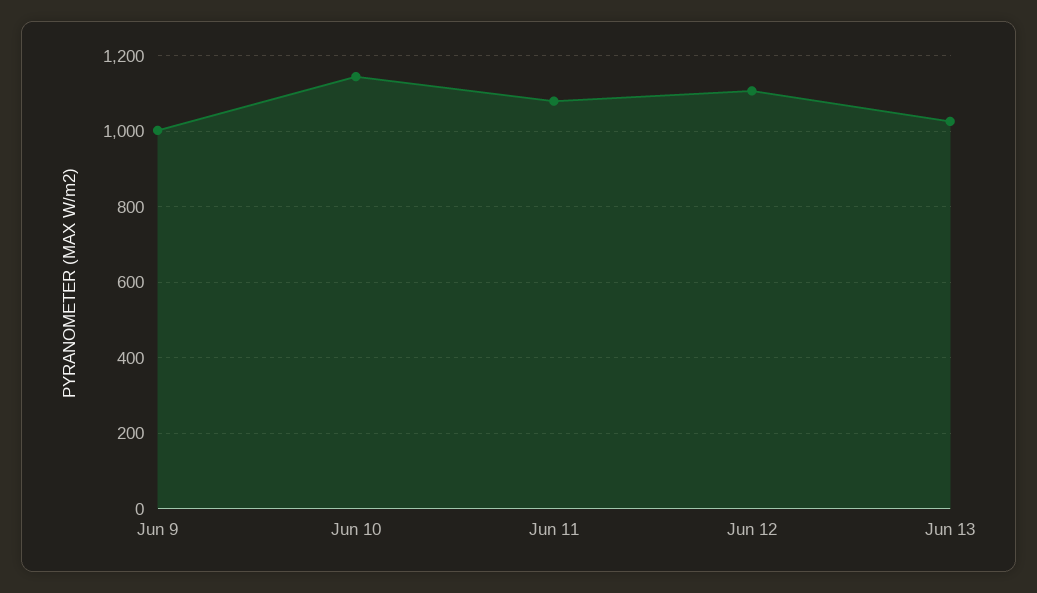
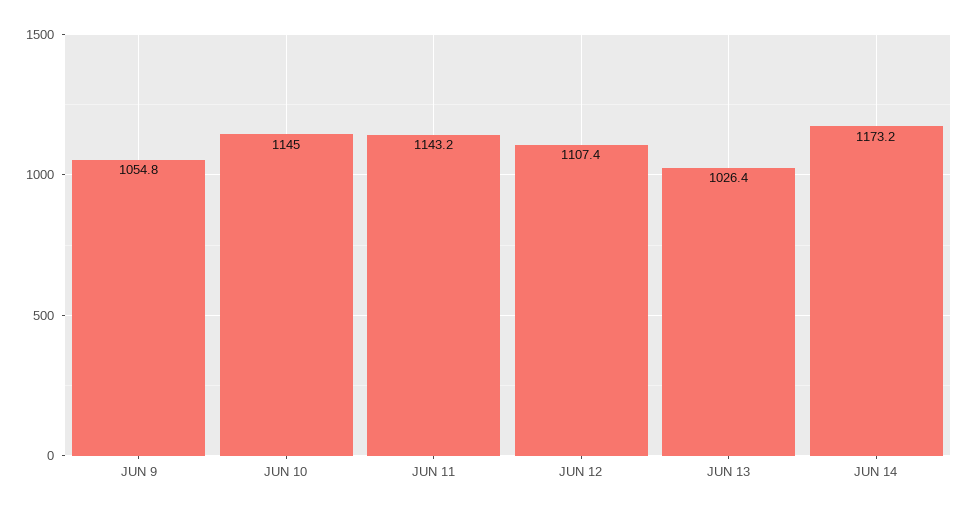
Jun 9: 1000 -> 1054.8
Jun 11: 1080 -> 1143.2
JUN 14: none -> 1173.2

